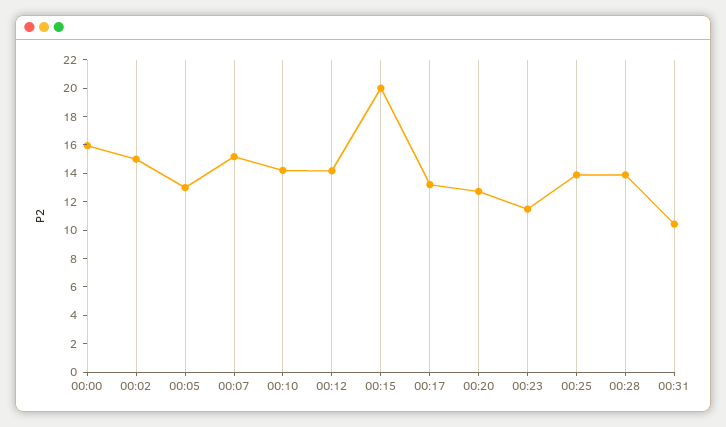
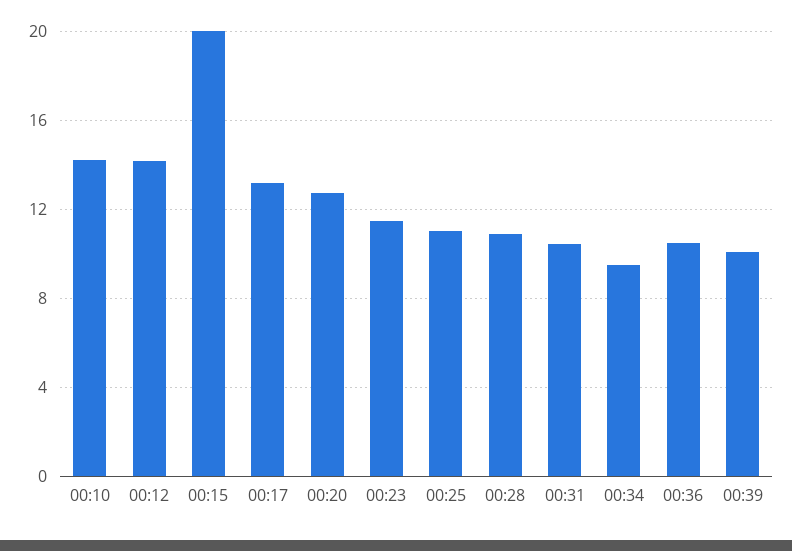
00:00: 16 -> none
00:02: 15 -> none
00:05: 13 -> none
00:07: 15 -> none
00:25: 14 -> 11
00:28: 14 -> 11
00:34: none -> 9.5
00:36: none -> 10.5
00:39: none -> 10

